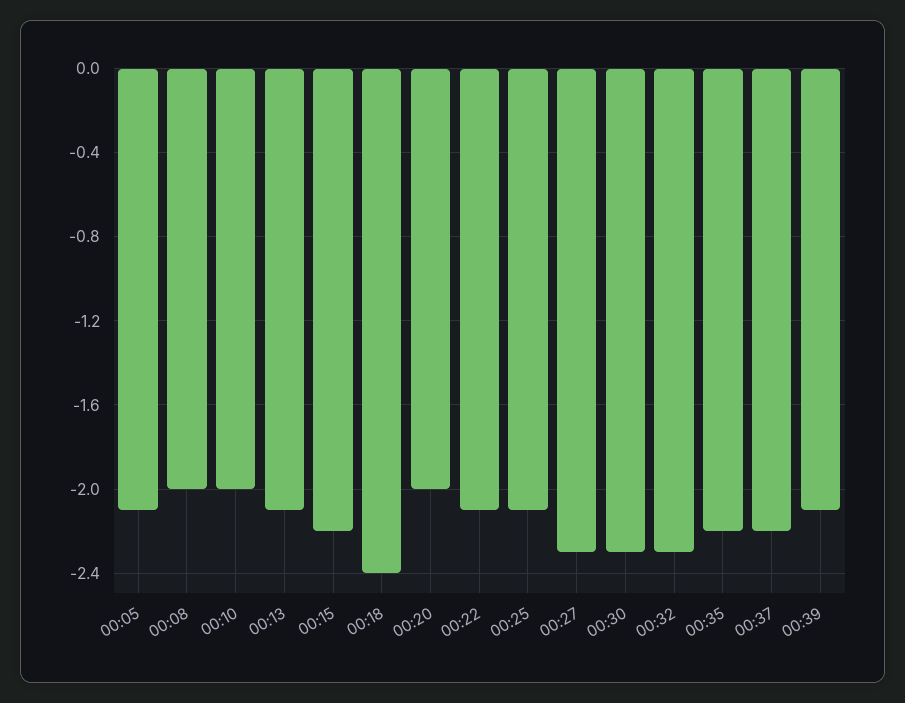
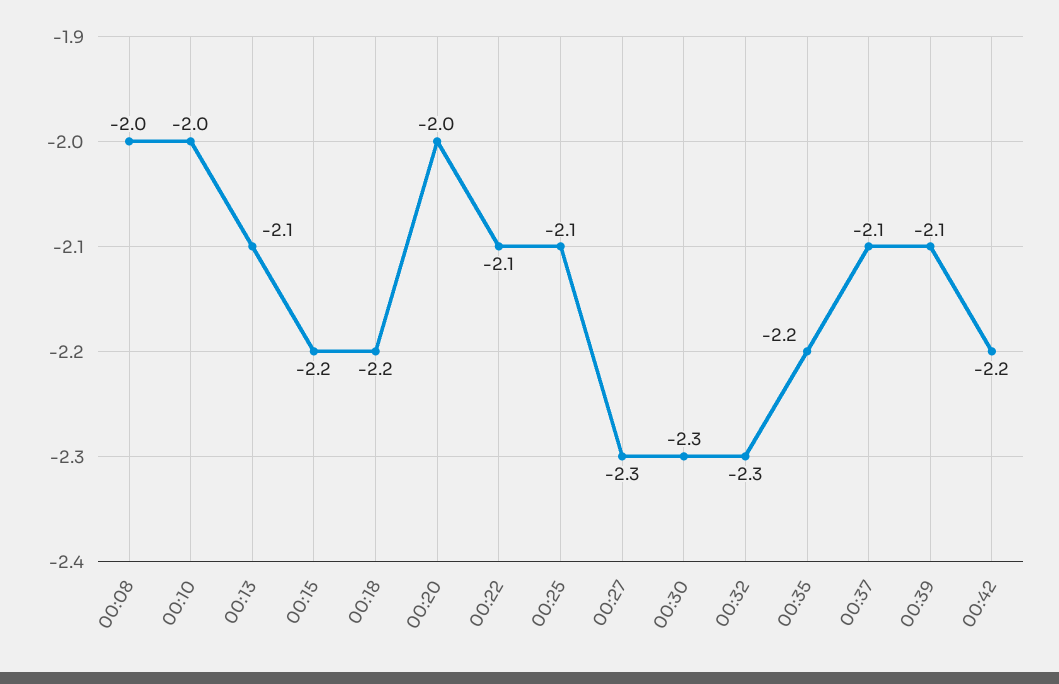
00:05: -2.1 -> none
00:18: -2.4 -> -2.2
00:37: -2.2 -> -2.1
00:42: none -> -2.2

